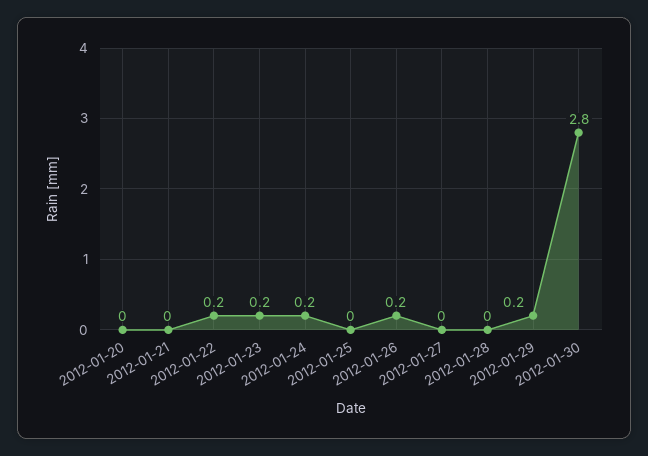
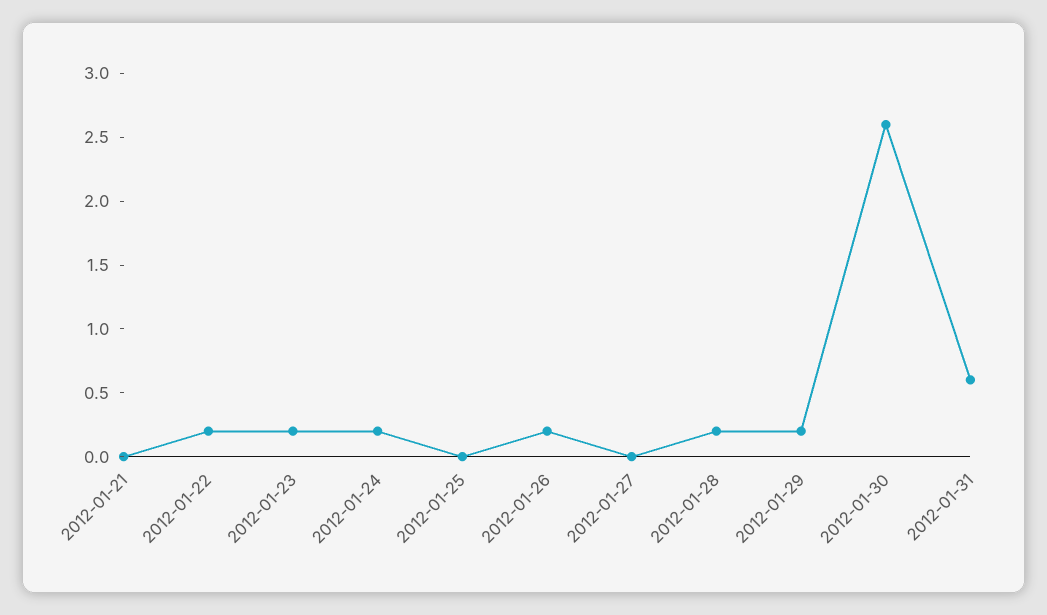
2012-01-20: 0 -> none
2012-01-28: 0 -> 0.2
2012-01-30: 2.8 -> 2.6
2012-01-31: none -> 0.6

